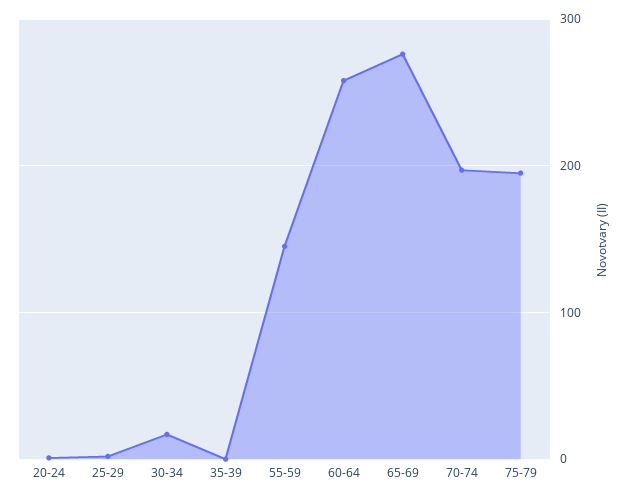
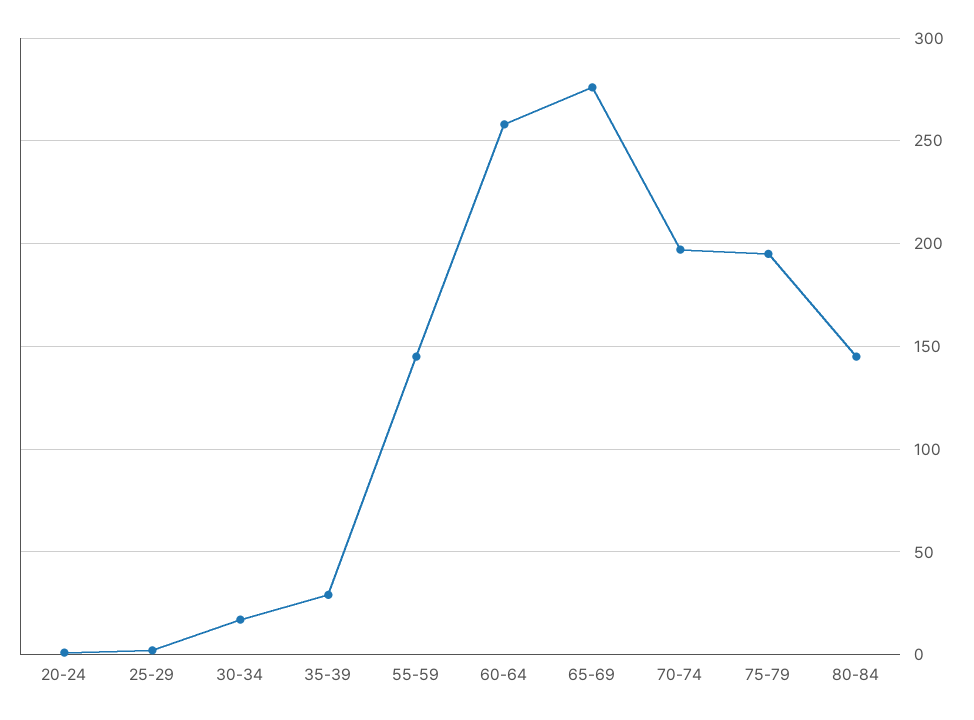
35-39: 0 -> 30
80-84: none -> 145

